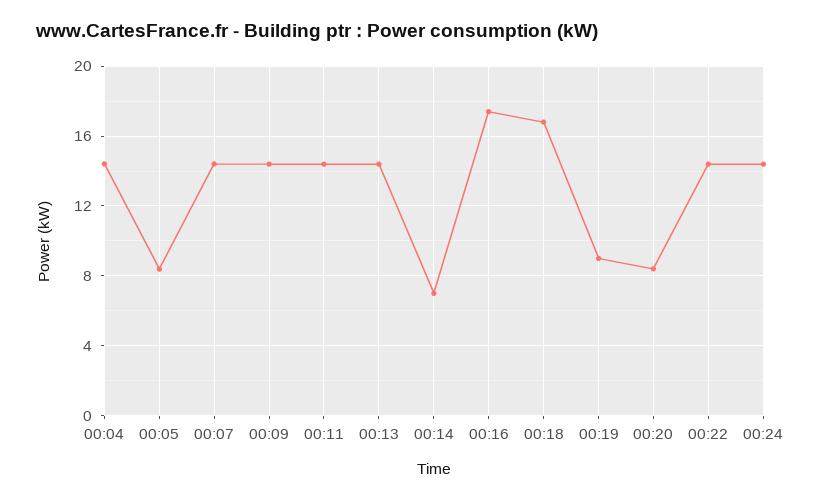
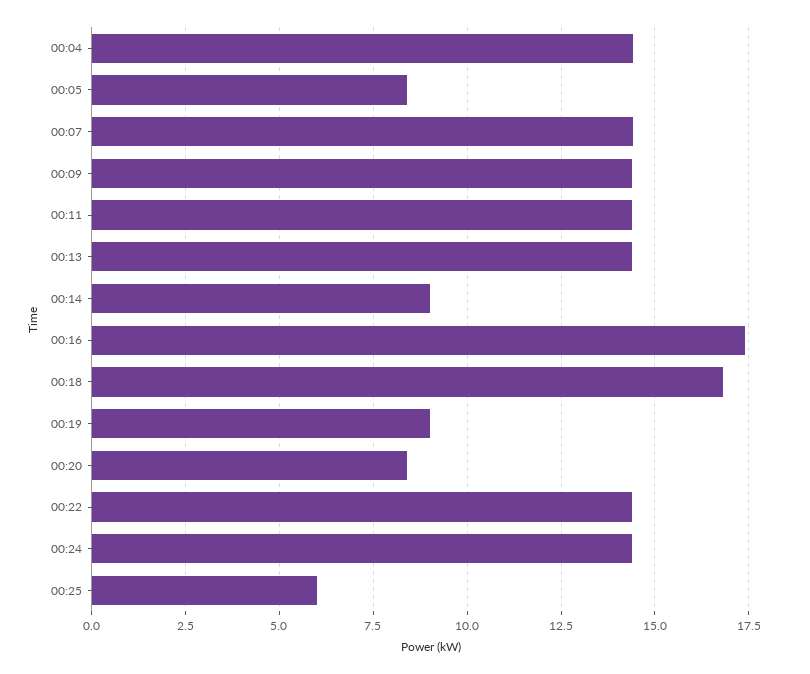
00:14: 7 -> 9
00:25: none -> 6

